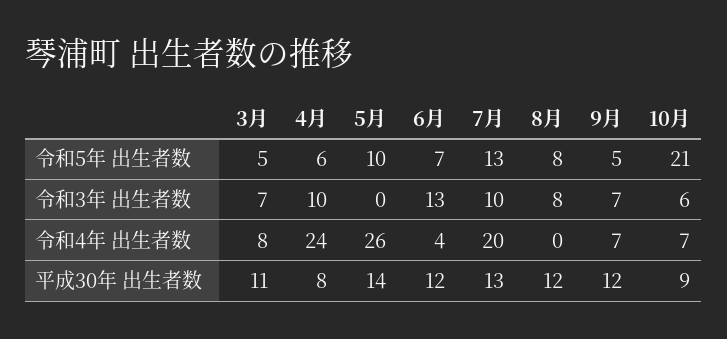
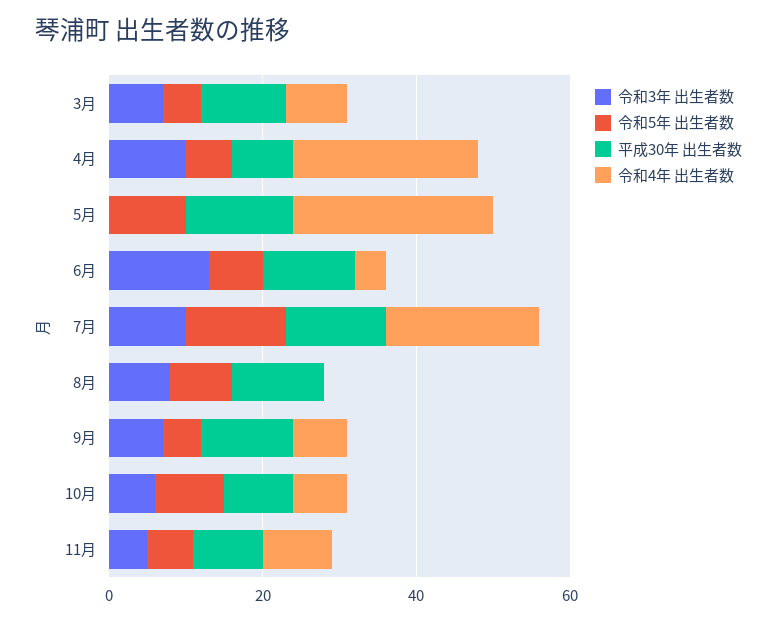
令和5年 出生者数, 10月: 21 -> 10
令和3年 出生者数, 11月: none -> 5
令和5年 出生者数, 11月: none -> 5
平成30年 出生者数, 11月: none -> 10
令和4年 出生者数, 11月: none -> 10

